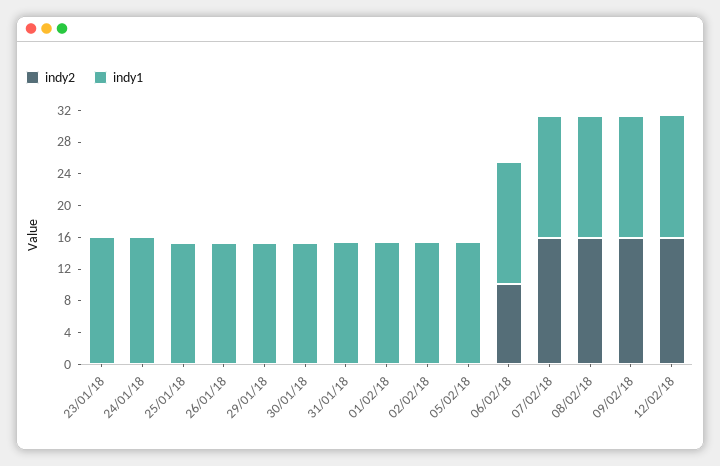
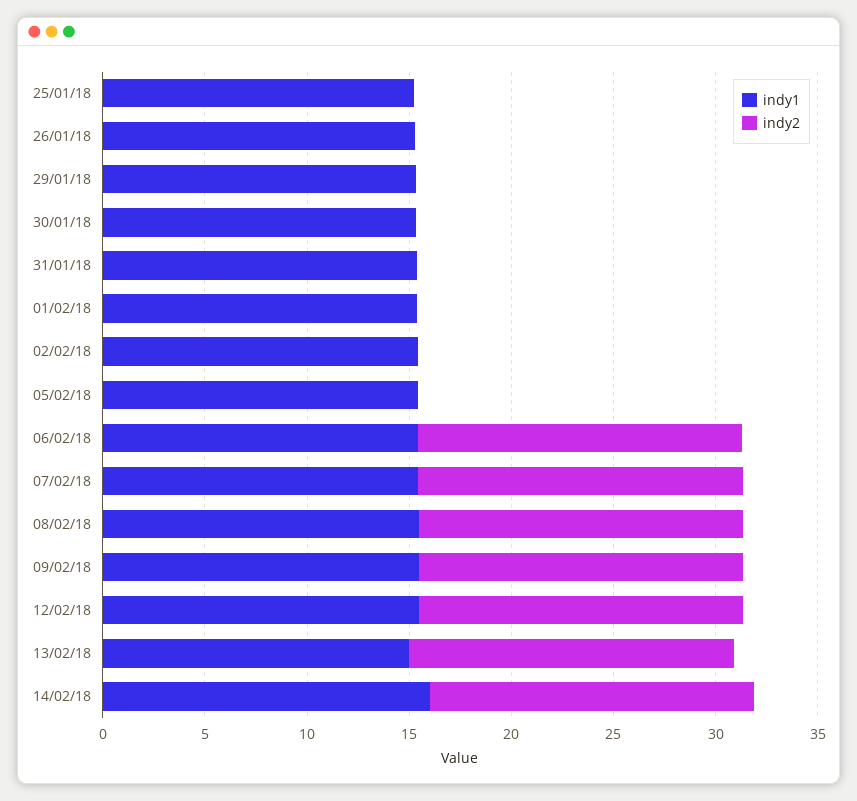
indy2, 23/01/18: 0 -> none
indy1, 23/01/18: 16 -> none
indy2, 24/01/18: 0 -> none
indy1, 24/01/18: 16 -> none
indy2, 06/02/18: 10 -> 16
indy1, 13/02/18: none -> 15
indy2, 13/02/18: none -> 16
indy1, 14/02/18: none -> 16
indy2, 14/02/18: none -> 16

